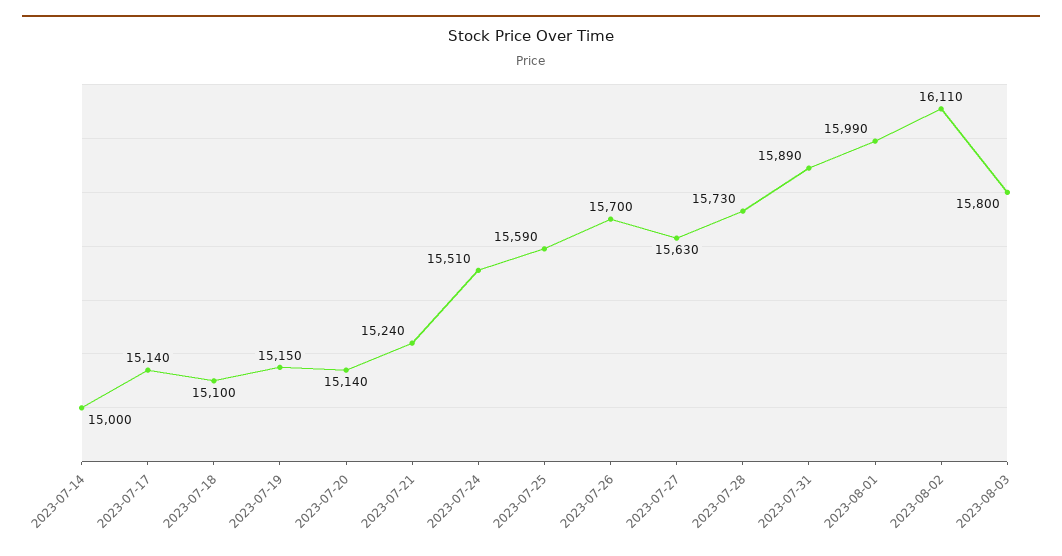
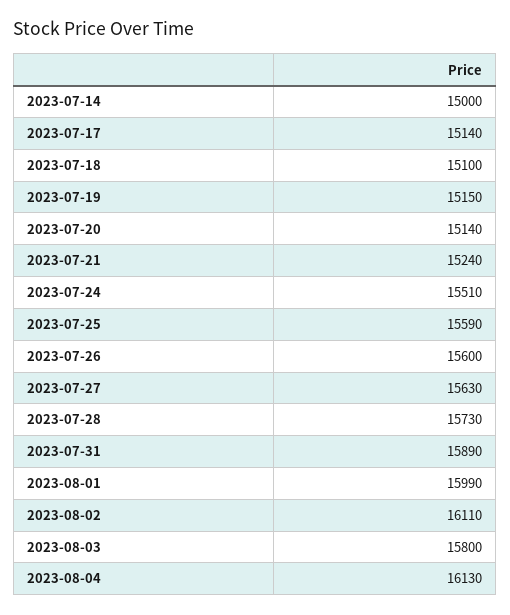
2023-07-26: 15700 -> 15600
2023-08-04: none -> 16130

